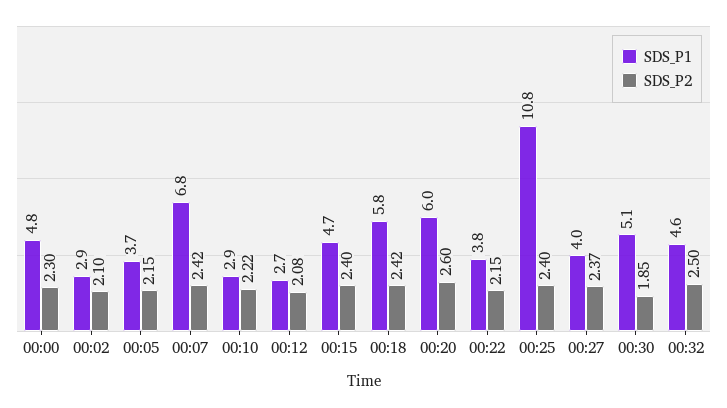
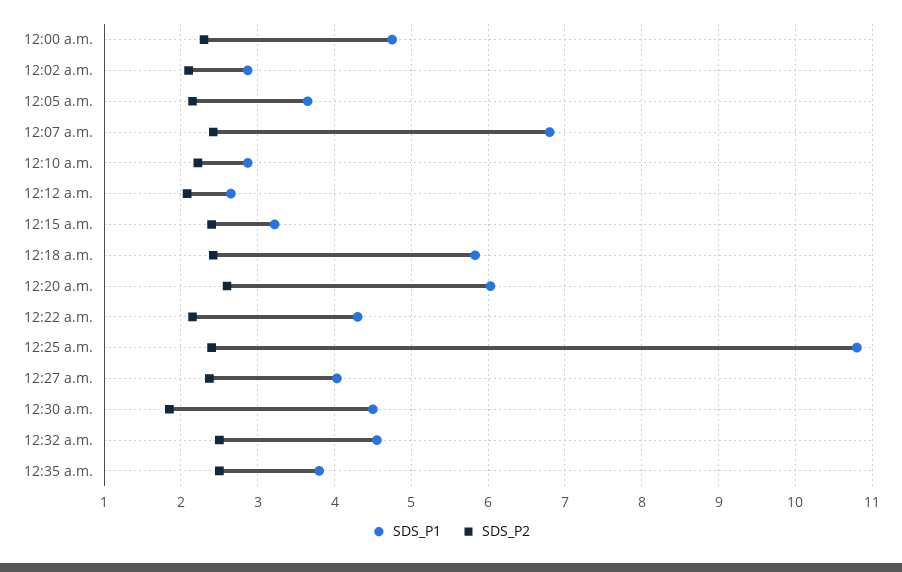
SDS_P1, 00:15: 4.7 -> 3.2
SDS_P1, 00:22: 3.8 -> 4.3
SDS_P1, 00:30: 5.1 -> 4.5
SDS_P1, 12:35 a.m.: none -> 3.8
SDS_P2, 12:35 a.m.: none -> 2.5

